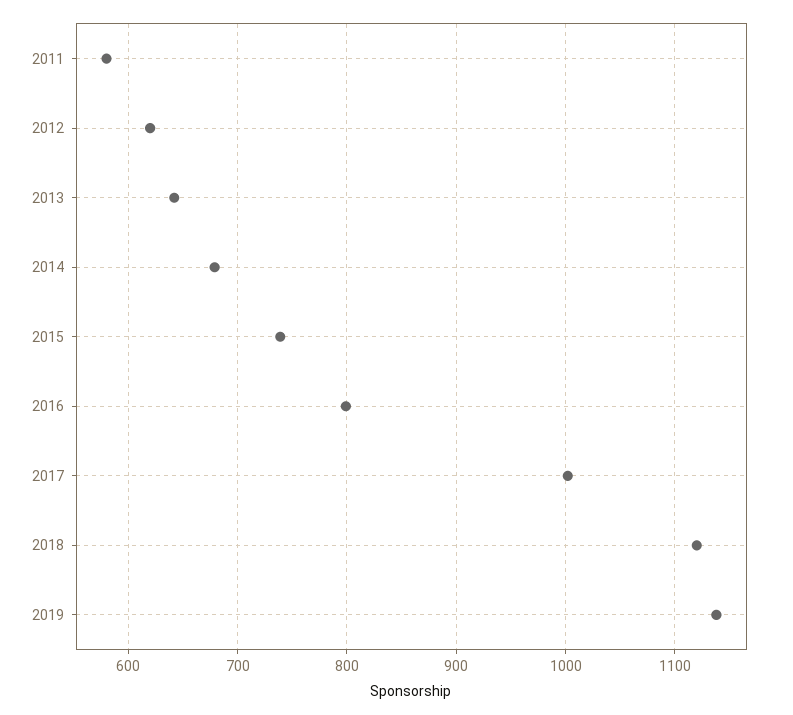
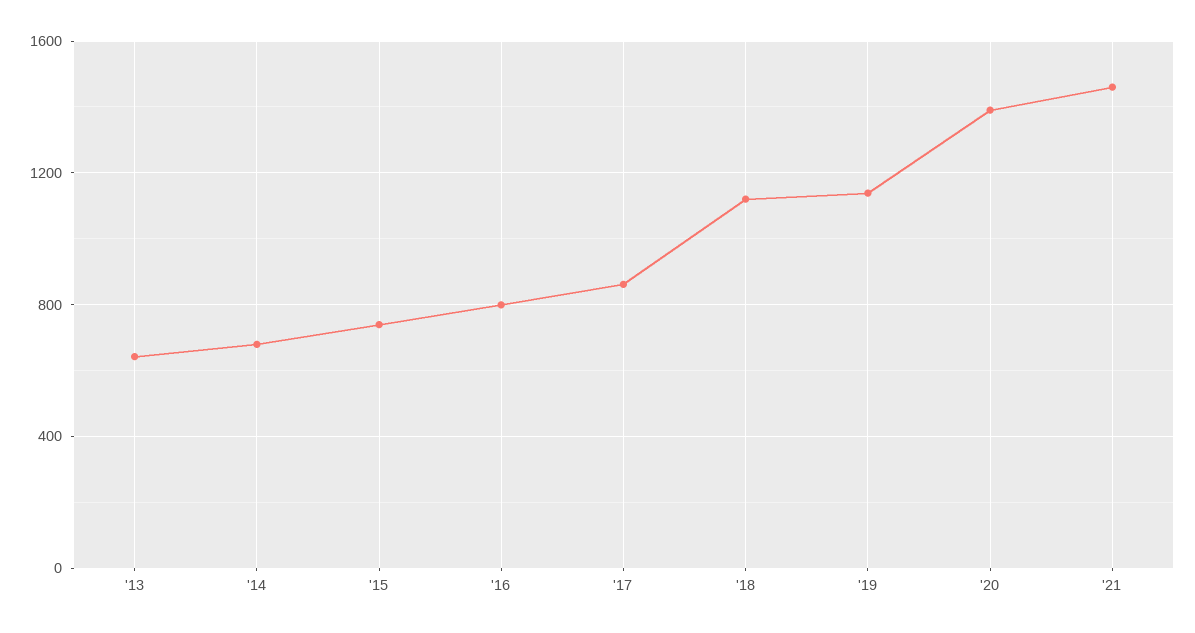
2011: 580 -> none
2012: 620 -> none
2017: 1000 -> 850
'20: none -> 1400
'21: none -> 1450

